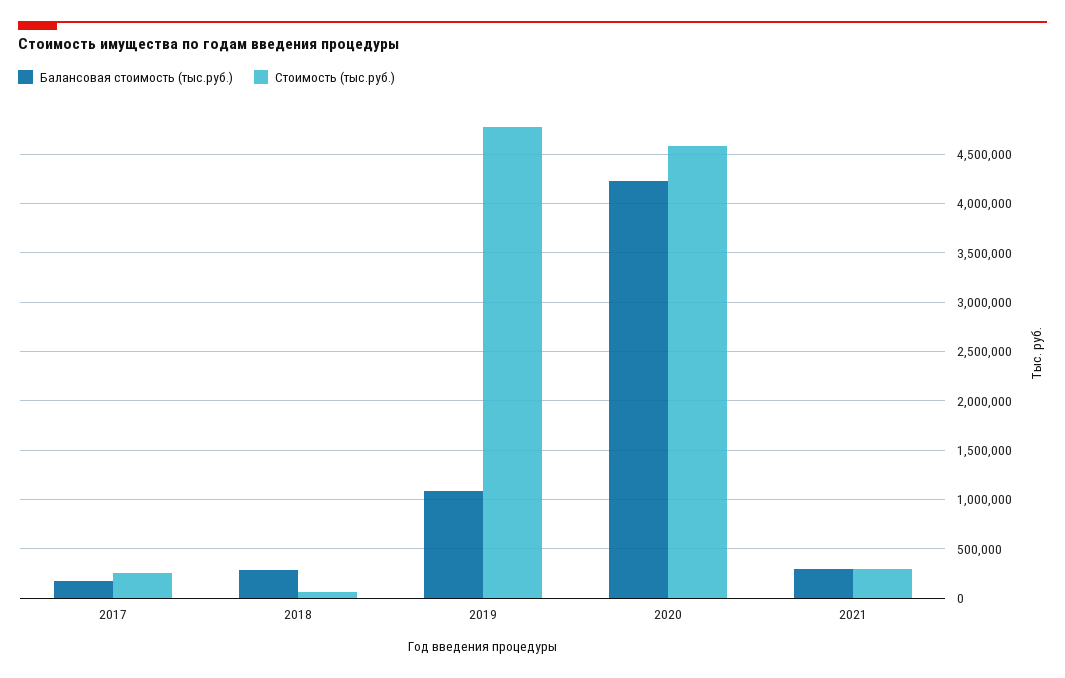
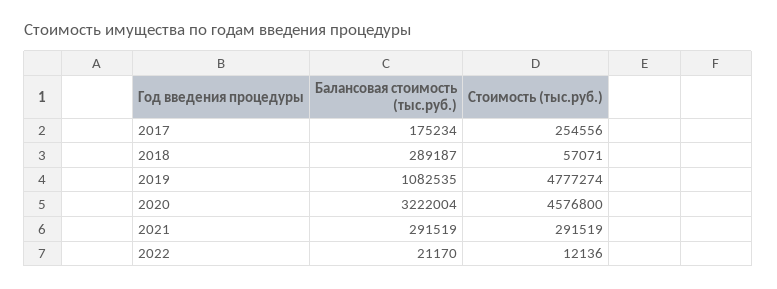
Балансовая стоимость (тыс.руб.), 2020: 4200000 -> 3222004
Балансовая стоимость (тыс.руб.), 2022: none -> 21170
Стоимость (тыс.руб.), 2022: none -> 12136

